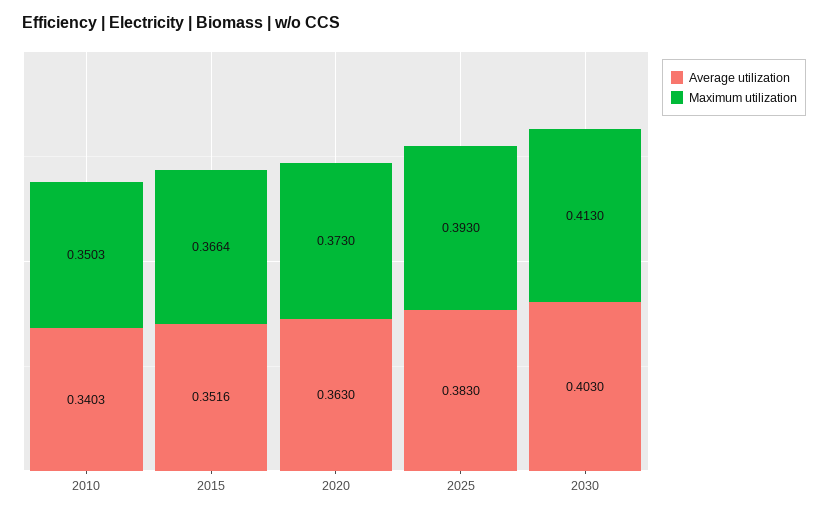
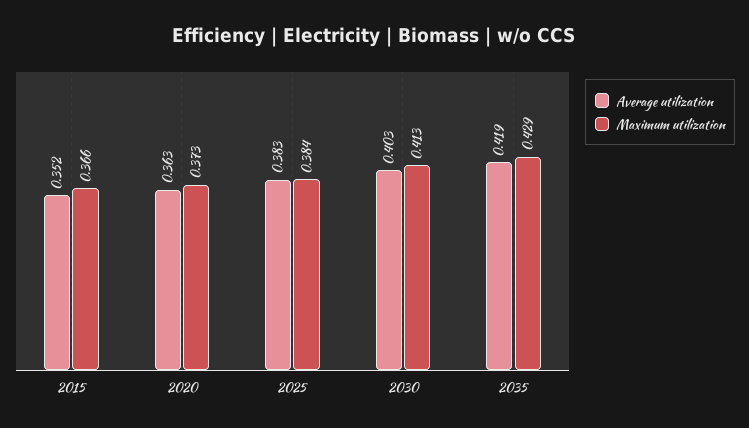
Average utilization, 2010: 0.3403 -> none
Maximum utilization, 2010: 0.3503 -> none
Maximum utilization, 2025: 0.393 -> 0.384
Average utilization, 2035: none -> 0.419
Maximum utilization, 2035: none -> 0.429

